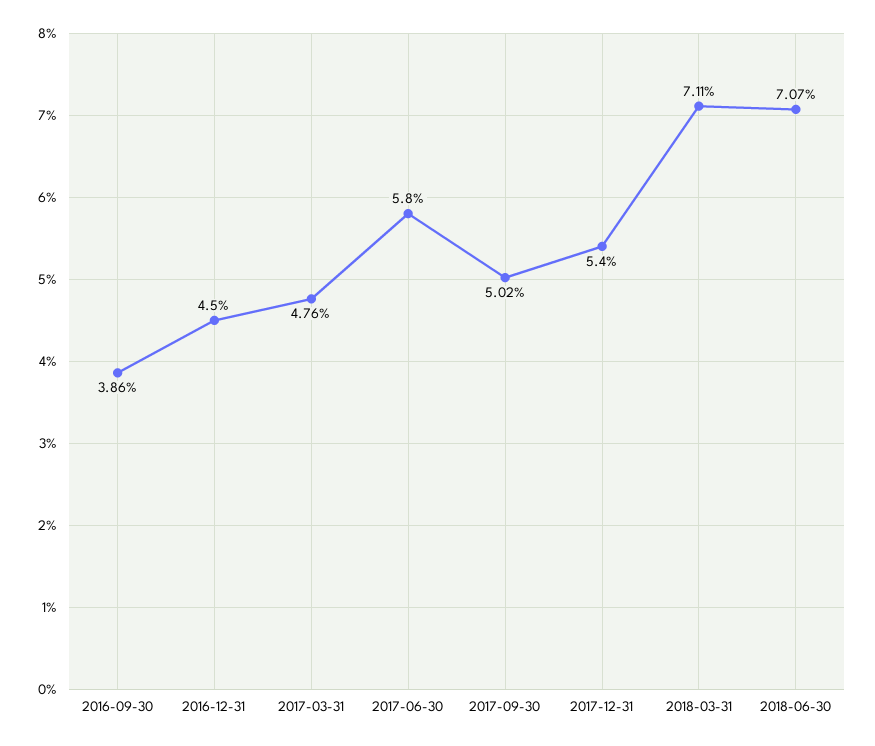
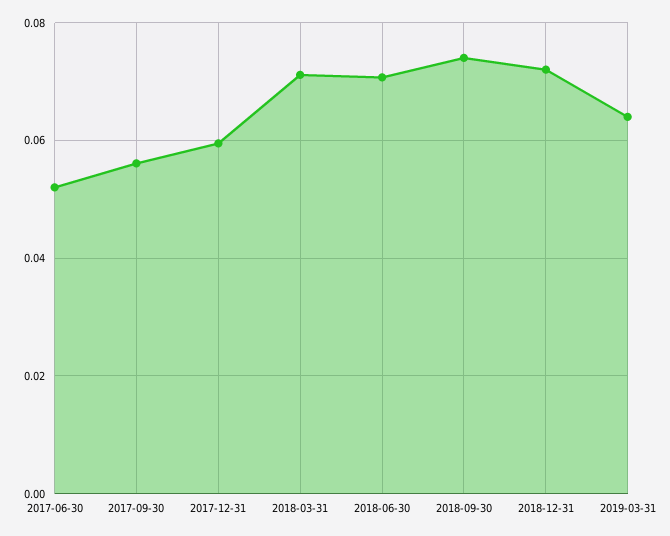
2016-09-30: 0.0386 -> none
2016-12-31: 0.045 -> none
2017-03-31: 0.0476 -> none
2017-06-30: 0.058 -> 0.052
2017-09-30: 0.0502 -> 0.056
2017-12-31: 0.054 -> 0.06
2018-09-30: none -> 0.074
2018-12-31: none -> 0.072
2019-03-31: none -> 0.064

